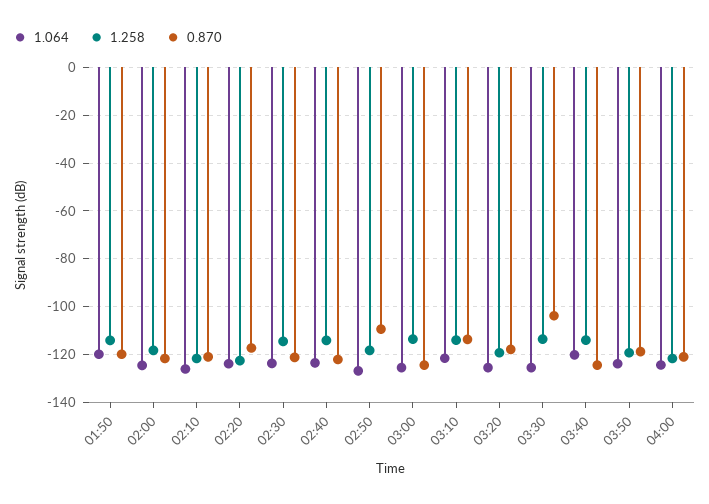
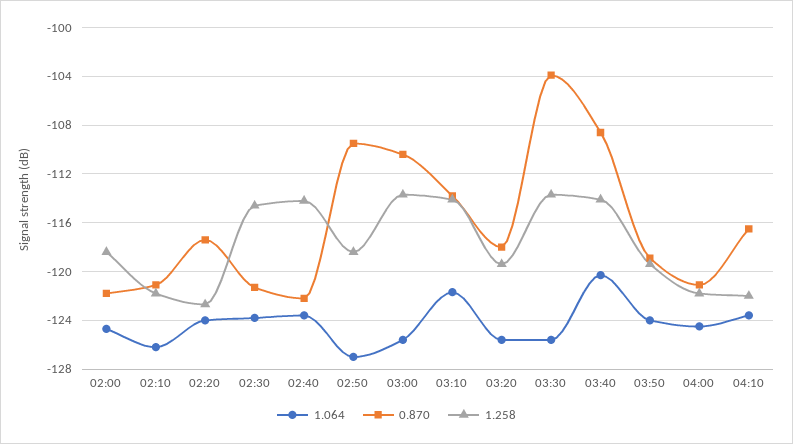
1.064, 01:50: -120 -> none
1.258, 01:50: -115 -> none
0.870, 01:50: -120 -> none
0.870, 03:00: -125 -> -110.5
0.870, 03:40: -125 -> -108.5
1.064, 04:10: none -> -123.5
0.870, 04:10: none -> -116.5
1.258, 04:10: none -> -122

